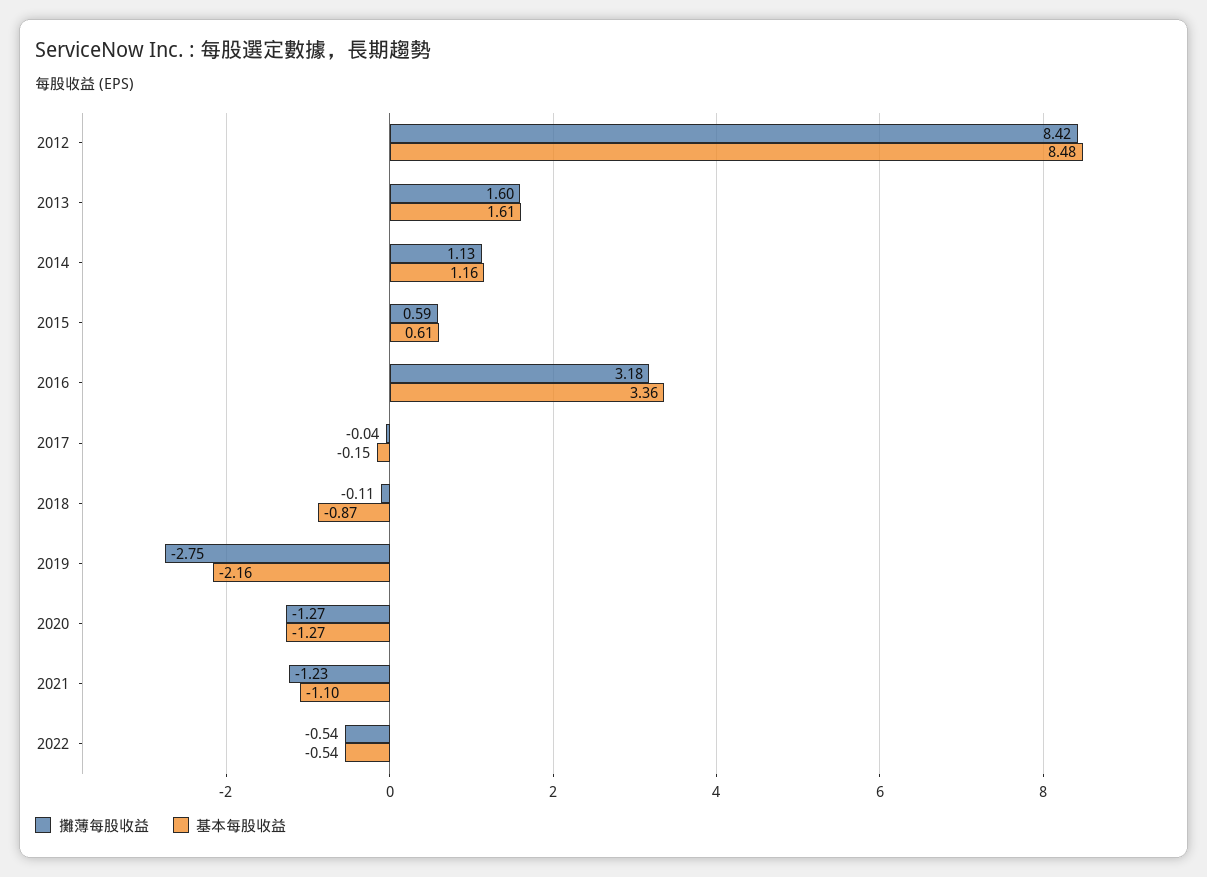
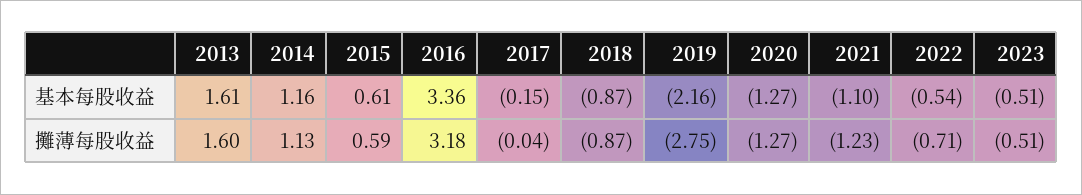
攤薄每股收益, 2012: 8.42 -> none
基本每股收益, 2012: 8.48 -> none
攤薄每股收益, 2018: -0.11 -> -0.87
攤薄每股收益, 2022: -0.54 -> -0.71
基本每股收益, 2023: none -> -0.51
攤薄每股收益, 2023: none -> -0.51

